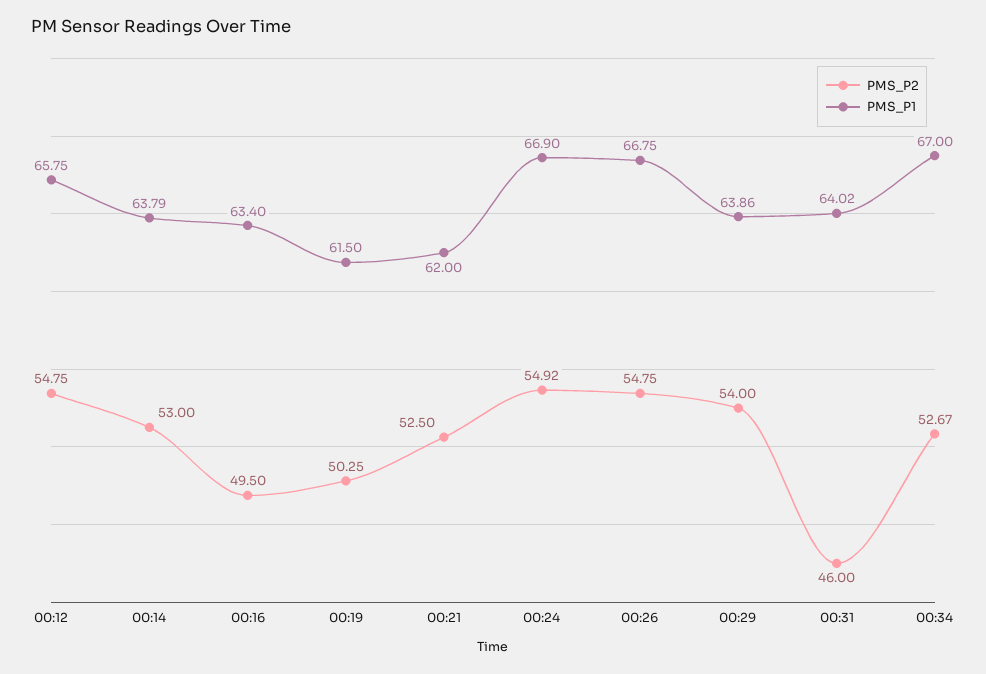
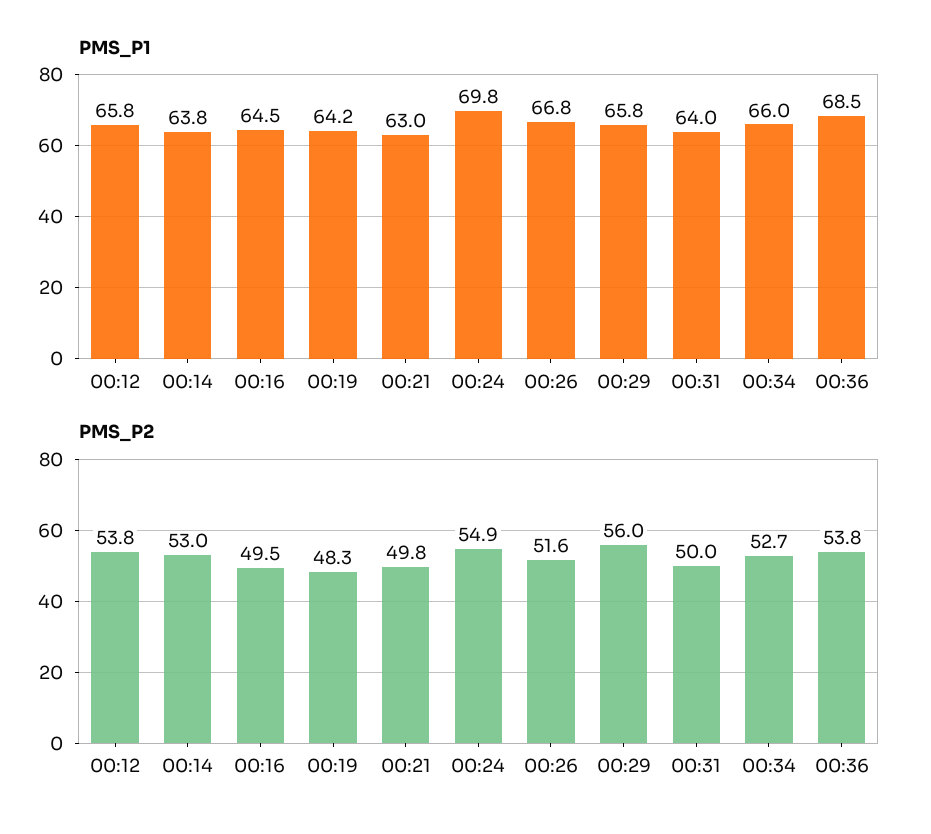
PMS_P2, 00:12: 54.75 -> 53.8
PMS_P1, 00:16: 63.4 -> 64.5
PMS_P2, 00:19: 50.25 -> 48.3
PMS_P1, 00:19: 61.5 -> 64.2
PMS_P2, 00:21: 52.5 -> 49.8
PMS_P1, 00:21: 62 -> 63
PMS_P1, 00:24: 66.9 -> 69.8
PMS_P2, 00:26: 54.75 -> 51.6
PMS_P2, 00:29: 54 -> 56
PMS_P1, 00:29: 63.86 -> 65.8
PMS_P2, 00:31: 46 -> 50
PMS_P1, 00:34: 67 -> 66
PMS_P1, 00:36: none -> 68.5
PMS_P2, 00:36: none -> 53.8

